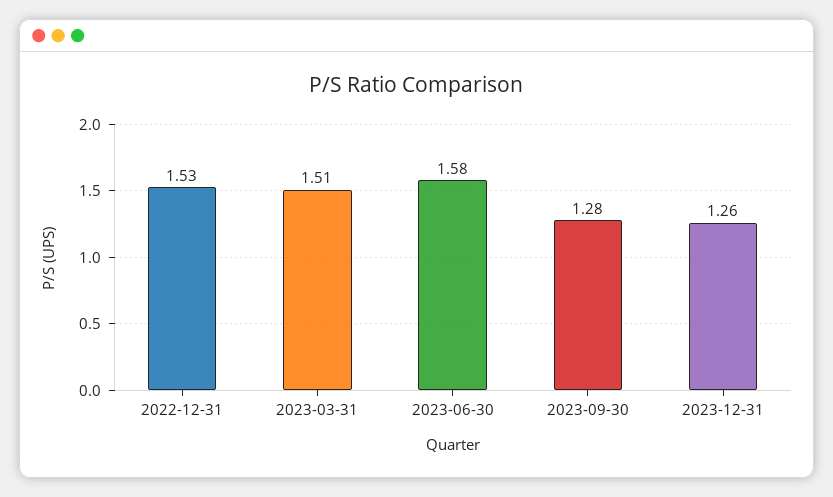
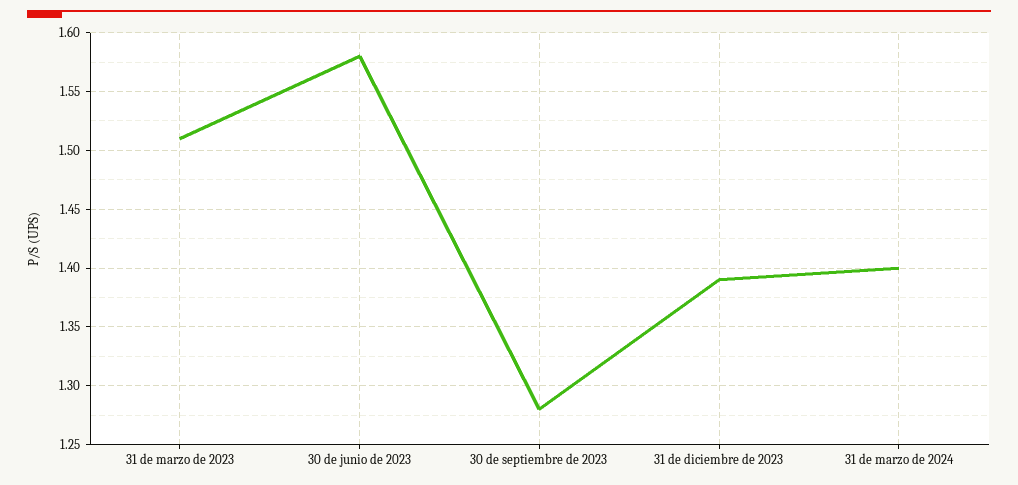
2022-12-31: 1.53 -> none
2023-12-31: 1.26 -> 1.39
31 de marzo de 2024: none -> 1.4

